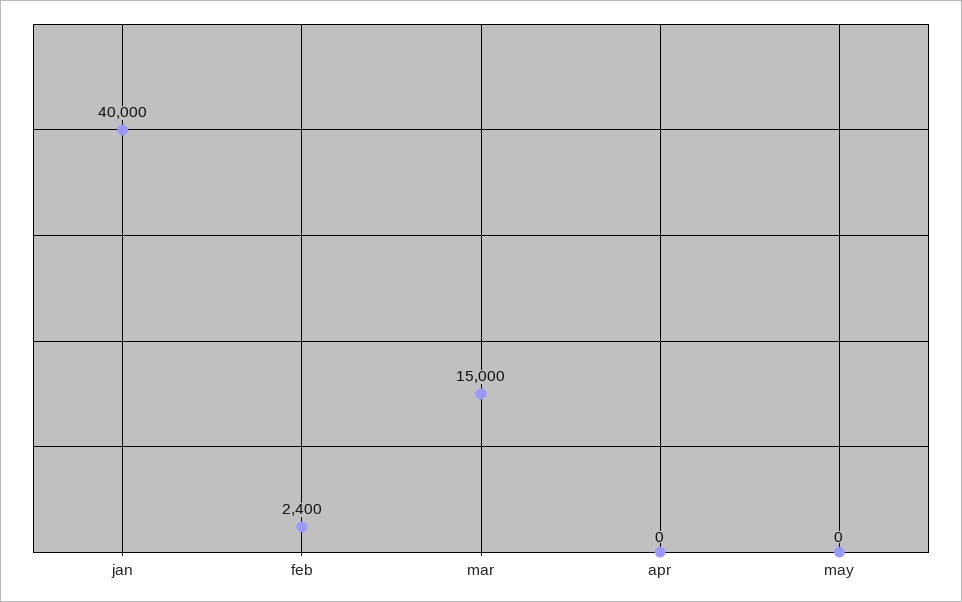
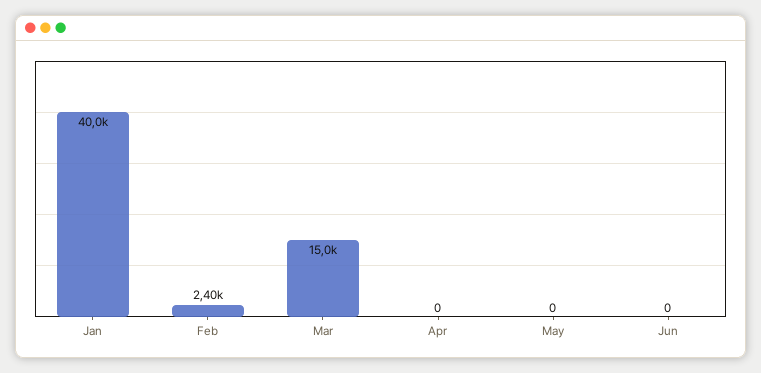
Jun: none -> 0

